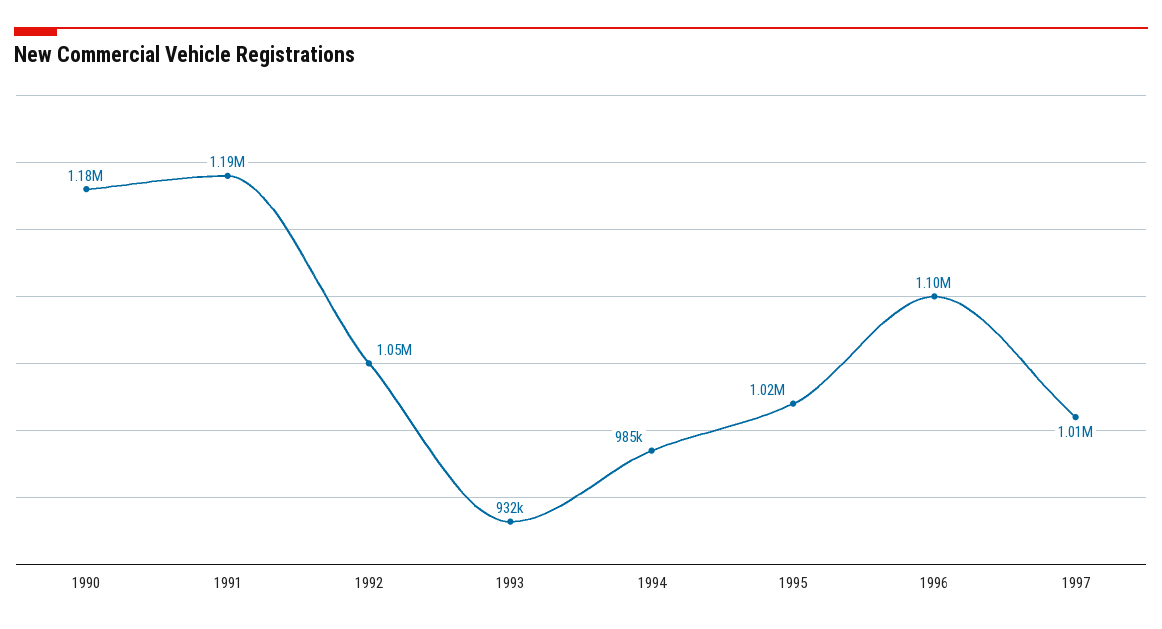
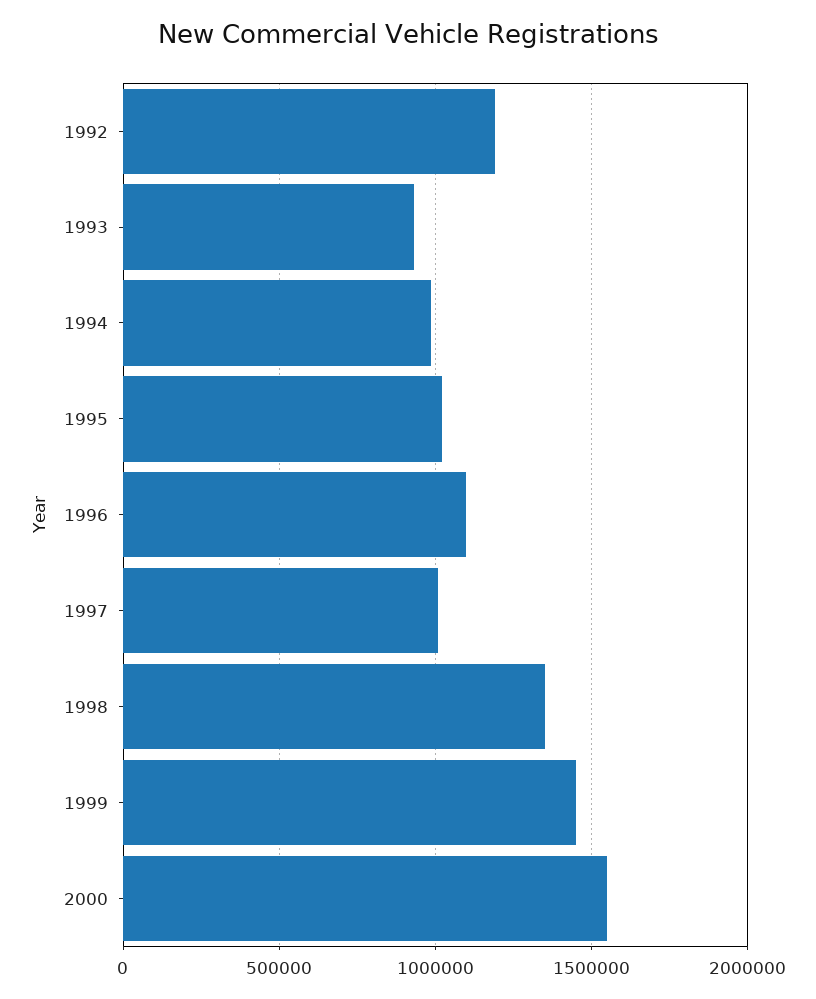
1990: 1180000 -> none
1991: 1190000 -> none
1992: 1050000 -> 1200000
1998: none -> 1350000
1999: none -> 1450000
2000: none -> 1550000

